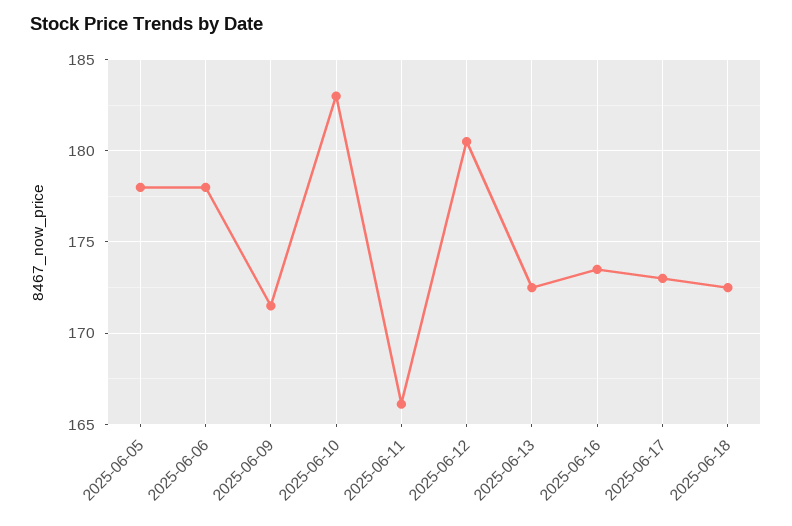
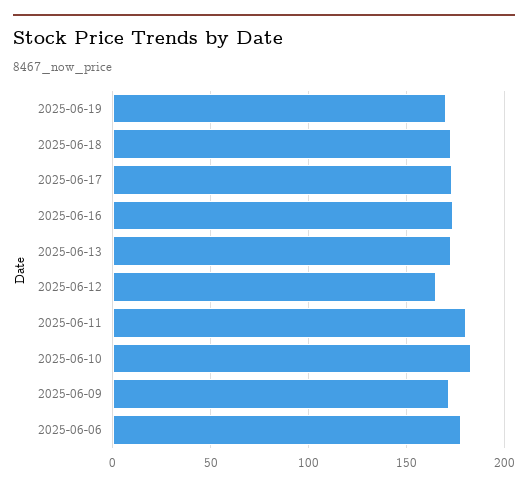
2025-06-05: 178 -> none
2025-06-11: 166 -> 180
2025-06-12: 180.5 -> 165
2025-06-19: none -> 170

